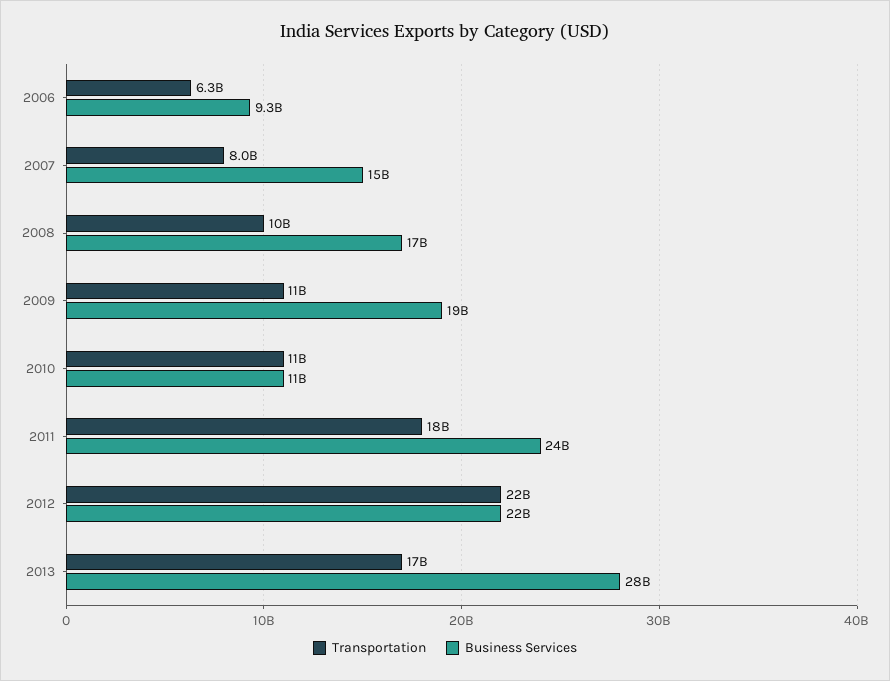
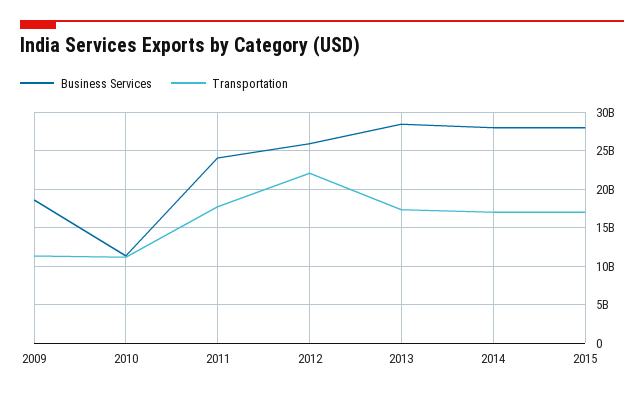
Transportation, 2006: 6300000000 -> none
Business Services, 2006: 9300000000 -> none
Transportation, 2007: 8000000000 -> none
Business Services, 2007: 15000000000 -> none
Transportation, 2008: 10000000000 -> none
Business Services, 2008: 17000000000 -> none
Business Services, 2012: 22000000000 -> 26000000000
Business Services, 2014: none -> 28000000000
Transportation, 2014: none -> 17000000000
Business Services, 2015: none -> 28000000000
Transportation, 2015: none -> 17000000000

